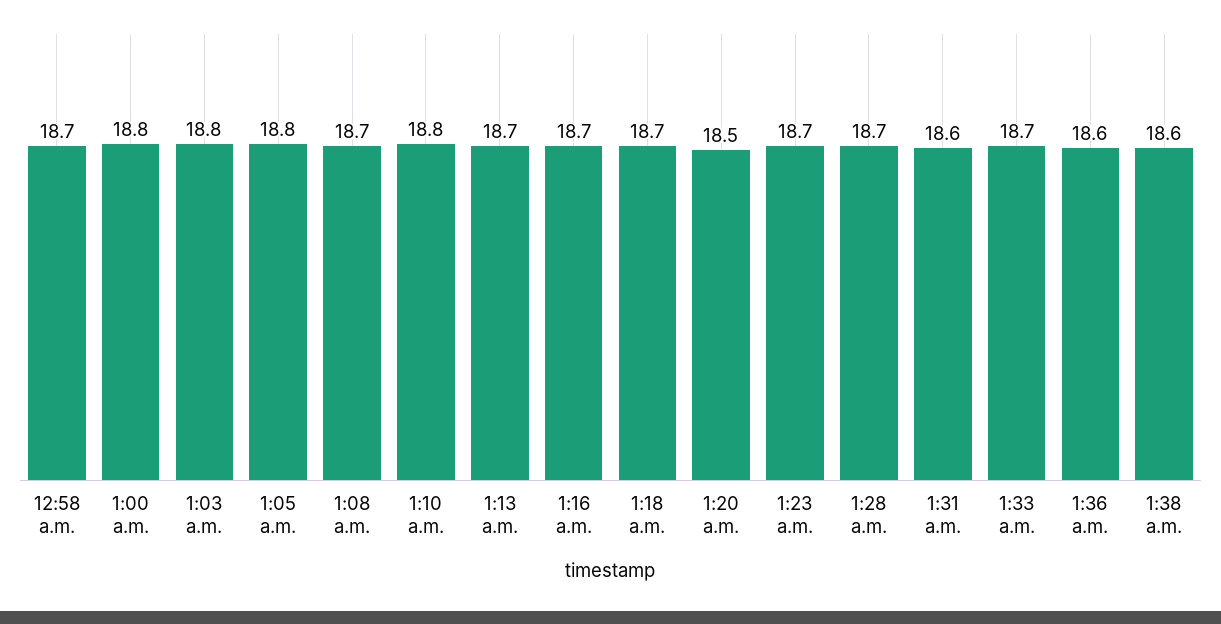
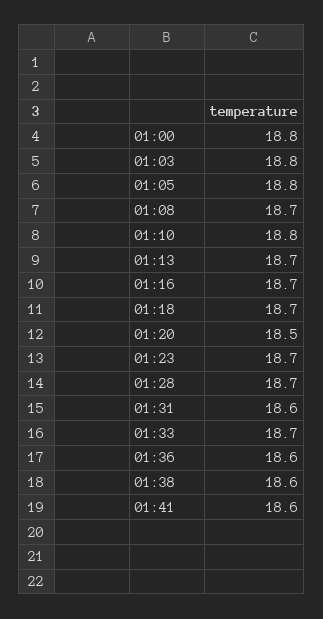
12:58 a.m.: 18.7 -> none
01:41: none -> 18.6

